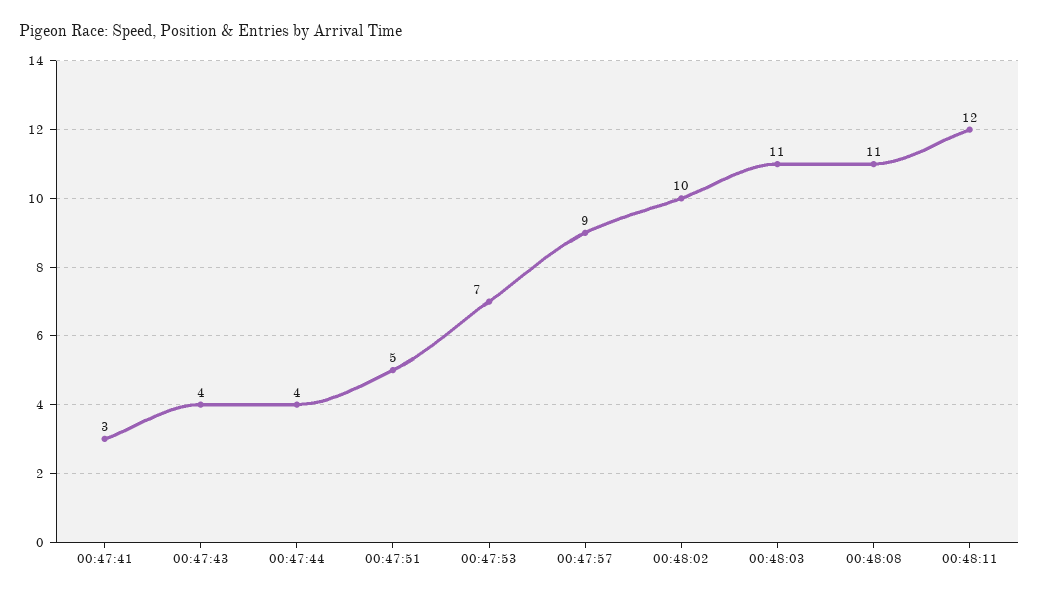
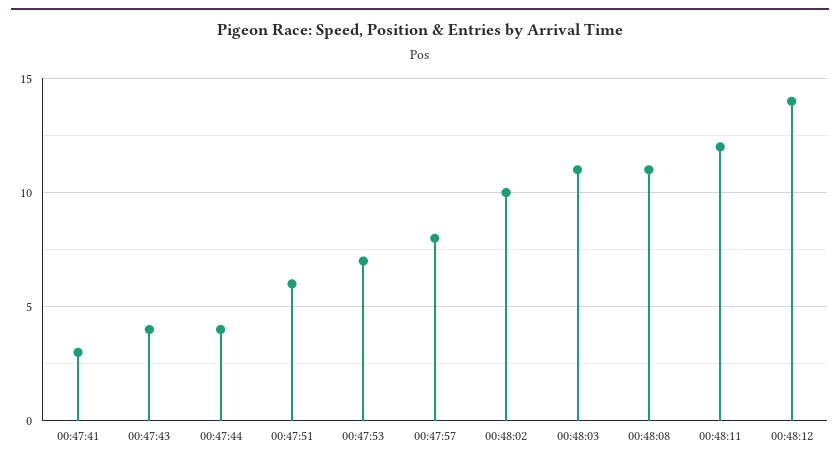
00:47:51: 5 -> 6
00:47:57: 9 -> 8
00:48:12: none -> 14

